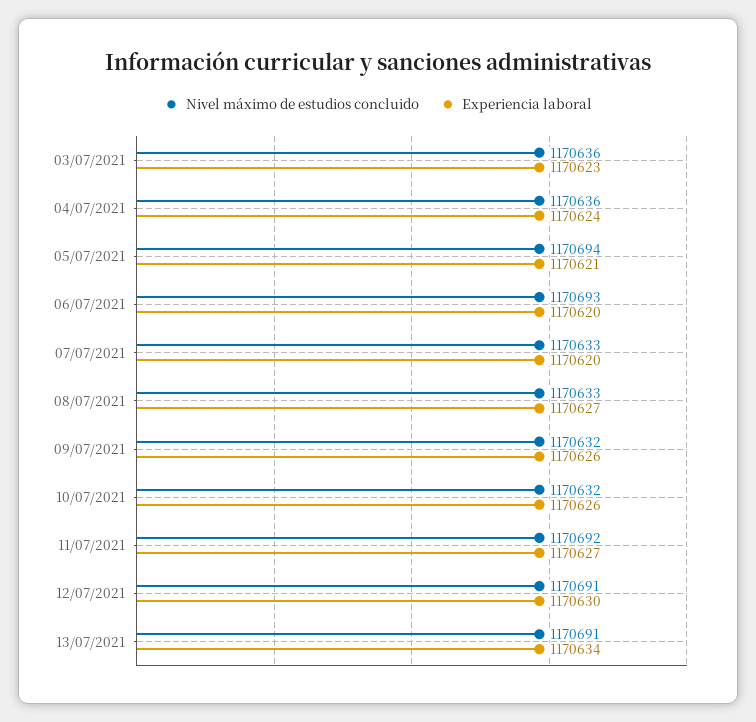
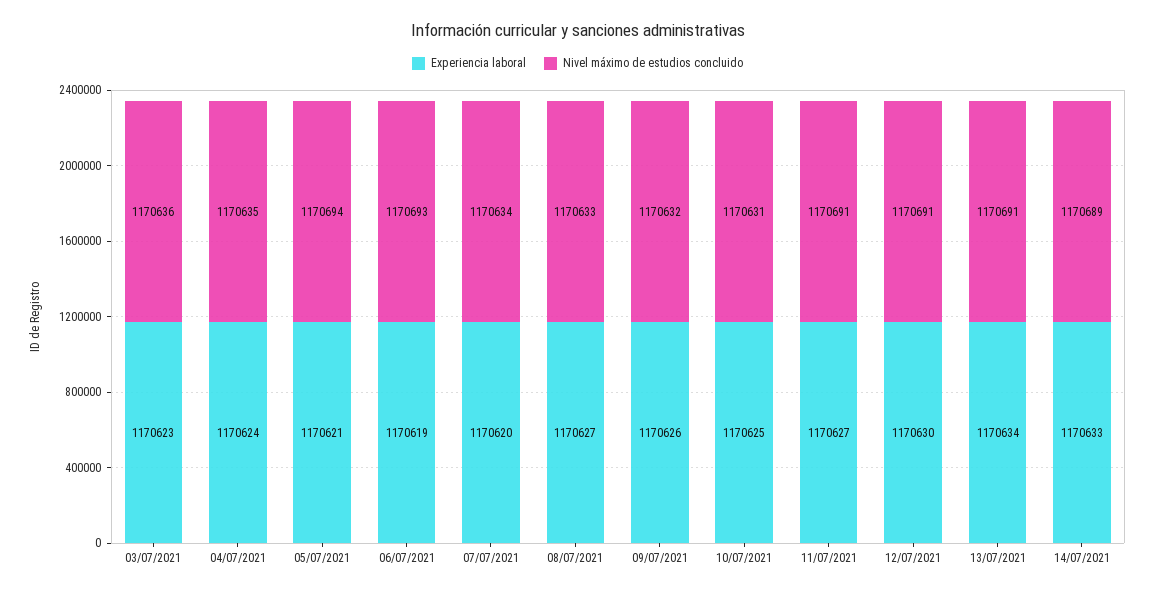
Nivel máximo de estudios concluido, 04/07/2021: 1170636 -> 1170635
Experiencia laboral, 06/07/2021: 1170620 -> 1170619
Nivel máximo de estudios concluido, 07/07/2021: 1170633 -> 1170634
Nivel máximo de estudios concluido, 10/07/2021: 1170632 -> 1170631
Experiencia laboral, 10/07/2021: 1170626 -> 1170625
Nivel máximo de estudios concluido, 11/07/2021: 1170692 -> 1170691
Experiencia laboral, 14/07/2021: none -> 1170633
Nivel máximo de estudios concluido, 14/07/2021: none -> 1170689

